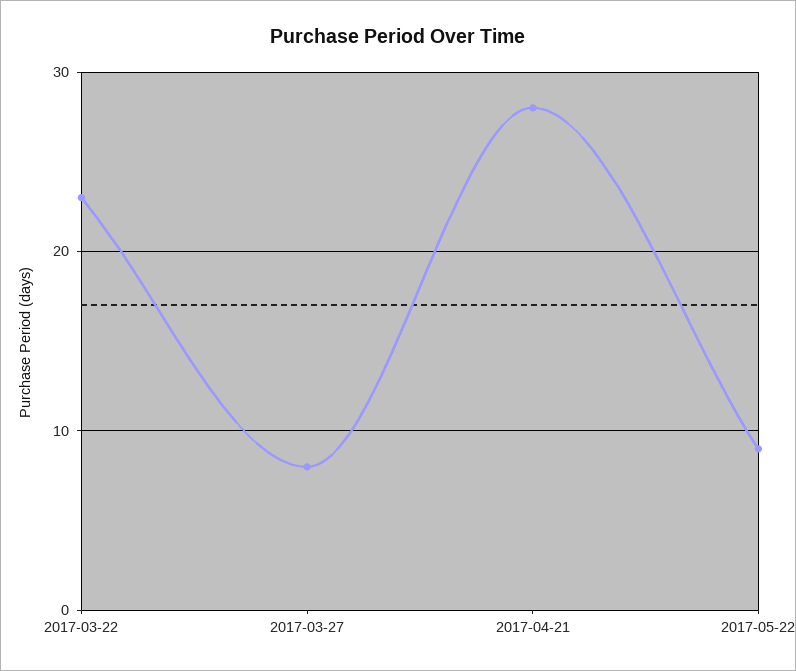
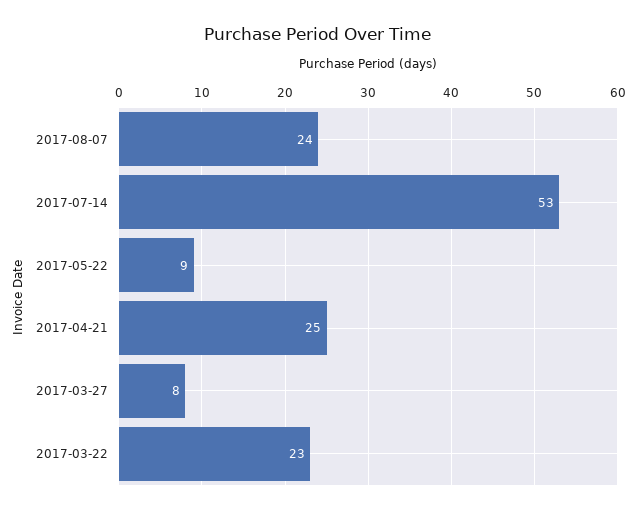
2017-04-21: 28 -> 25
2017-08-07: none -> 24
2017-07-14: none -> 53

